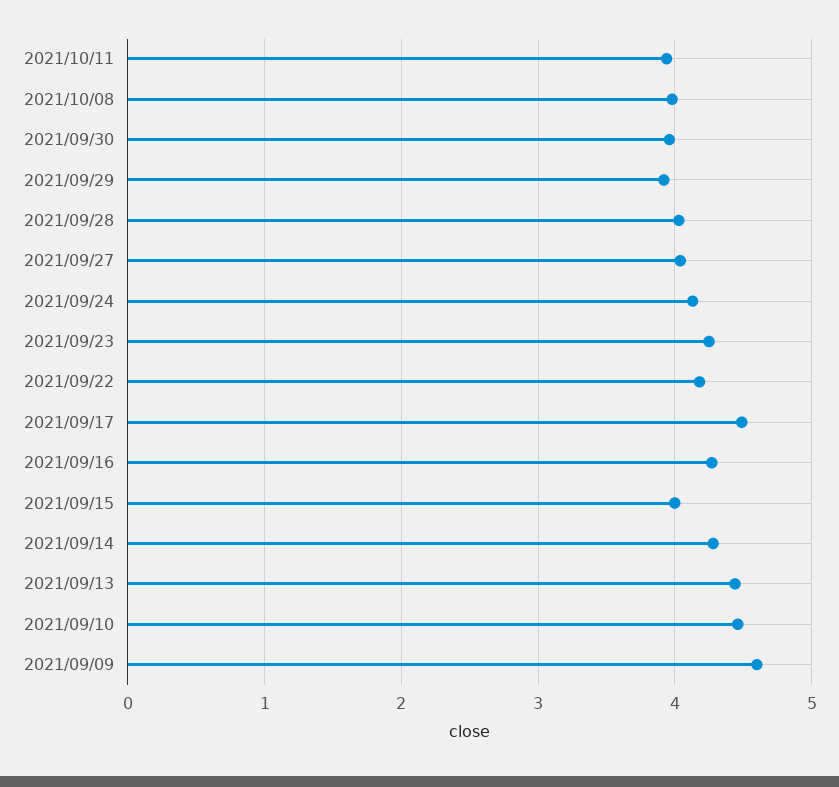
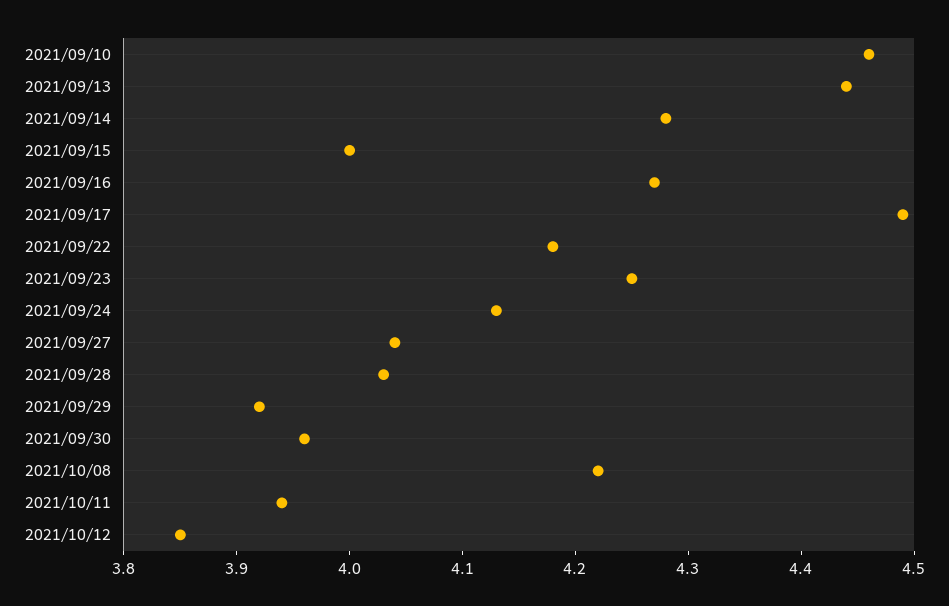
2021/10/08: 4 -> 4.22
2021/09/09: 4.6 -> none
2021/10/12: none -> 3.85

